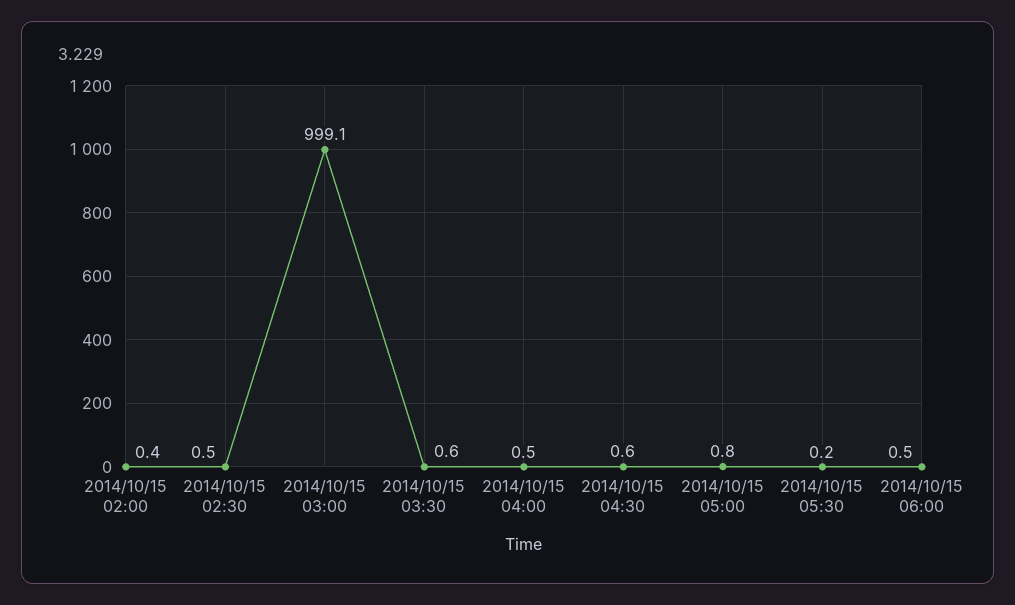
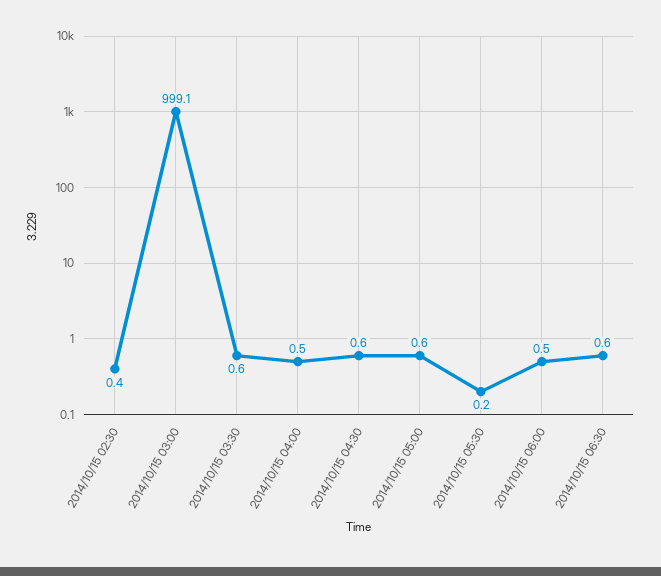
2014/10/15 02:00: 0.4 -> none
2014/10/15 02:30: 0.5 -> 0.4
2014/10/15 05:00: 0.8 -> 0.6
2014/10/15 06:30: none -> 0.6

